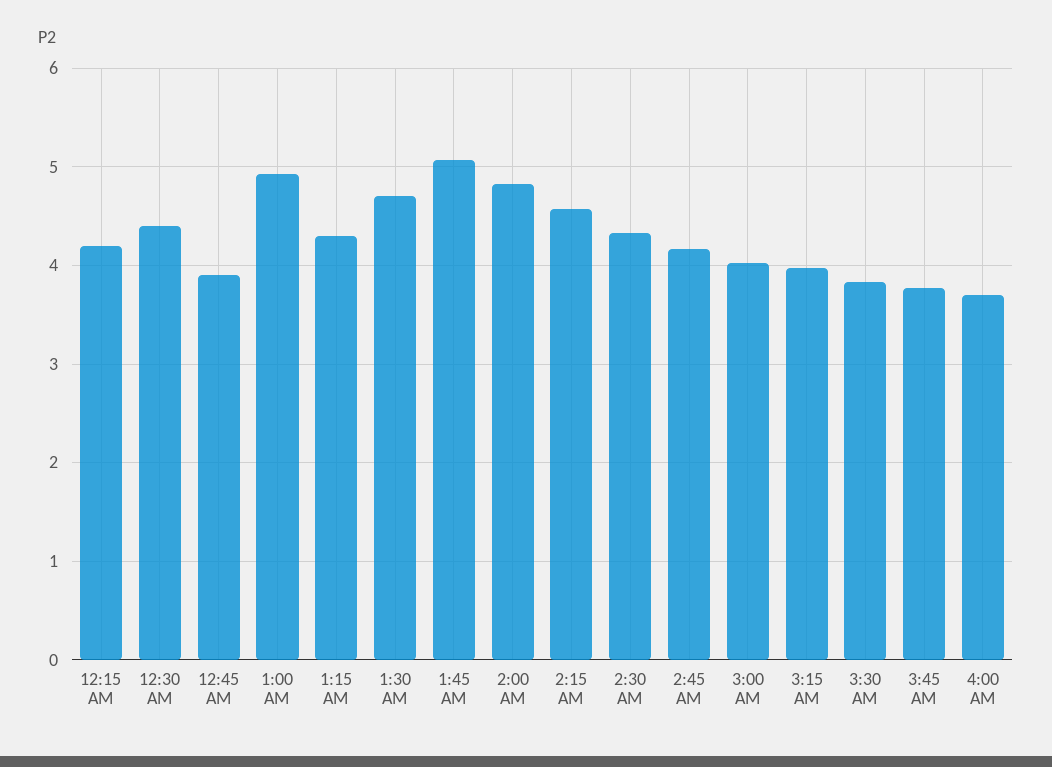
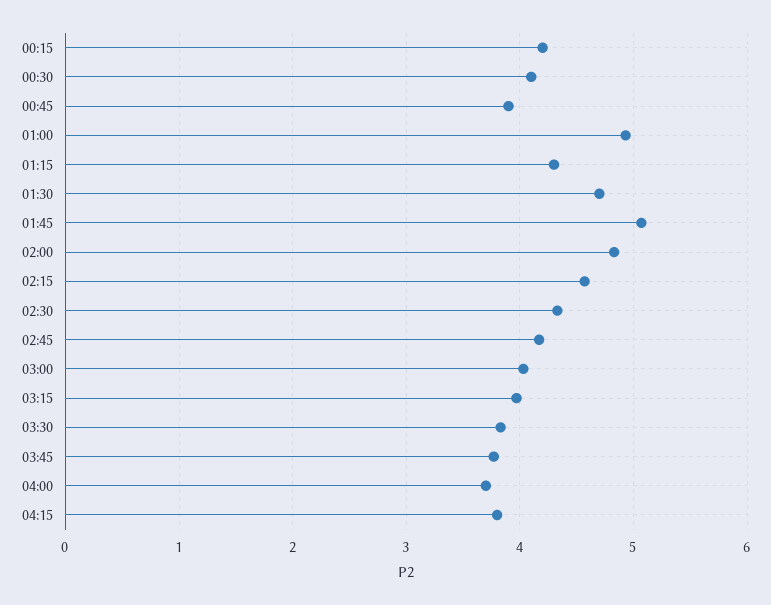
12:30 AM: 4.4 -> 4.1
04:15: none -> 3.8

